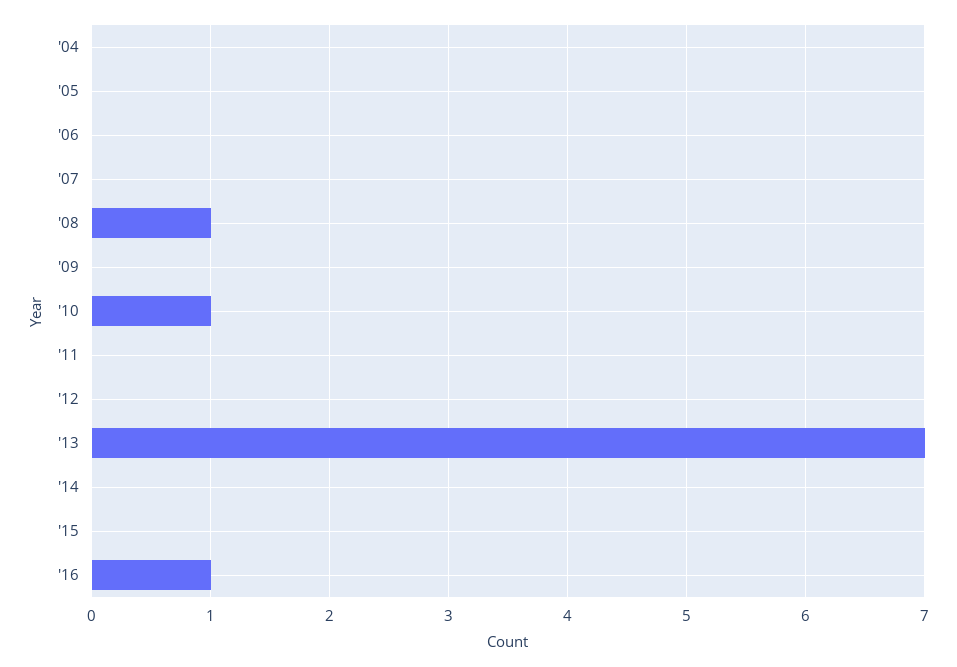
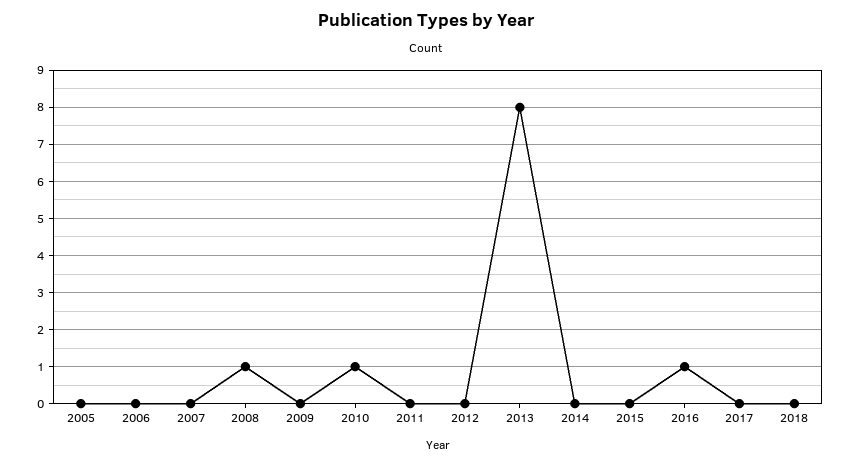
'04: 0 -> none
'13: 7 -> 8
2017: none -> 0
2018: none -> 0

